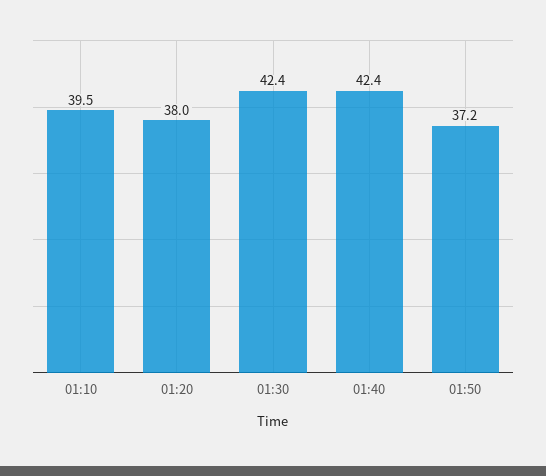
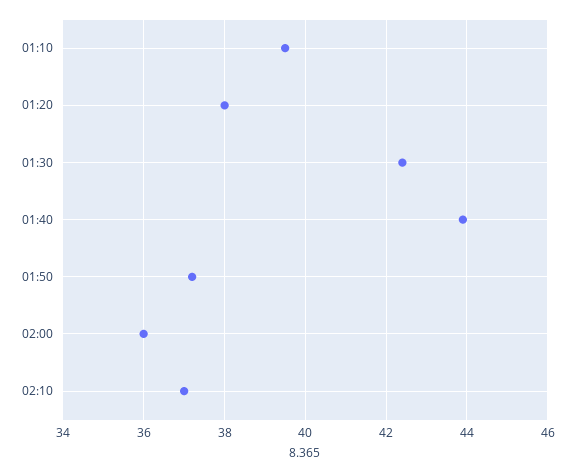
01:40: 42.4 -> 44
02:00: none -> 36
02:10: none -> 37

